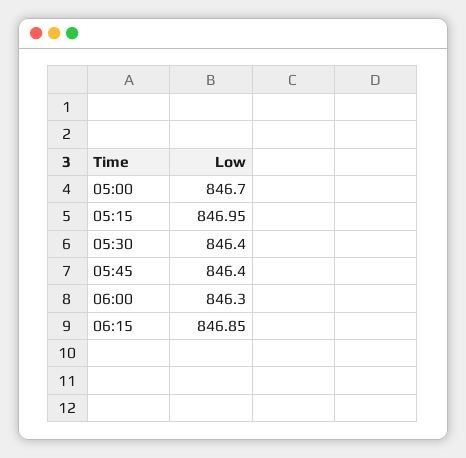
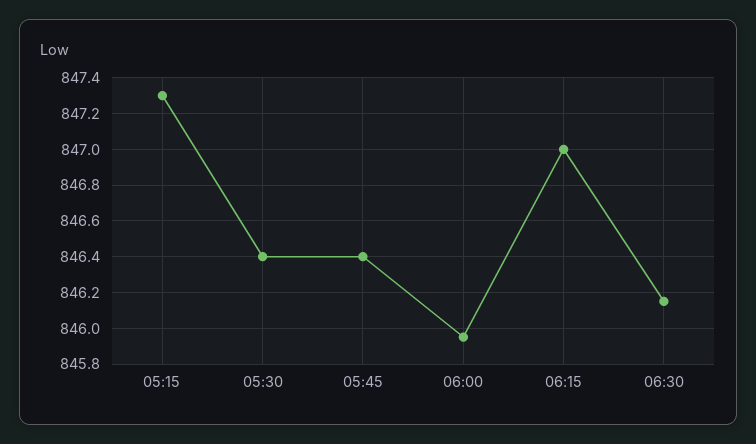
05:00: 846.7 -> none
05:15: 846.95 -> 847.3
06:00: 846.3 -> 845.95
06:15: 846.85 -> 847
06:30: none -> 846.15

